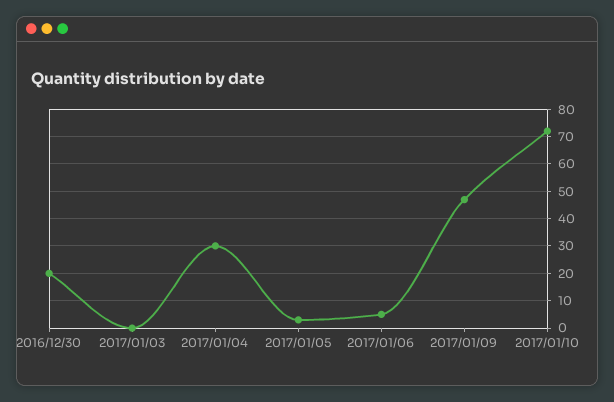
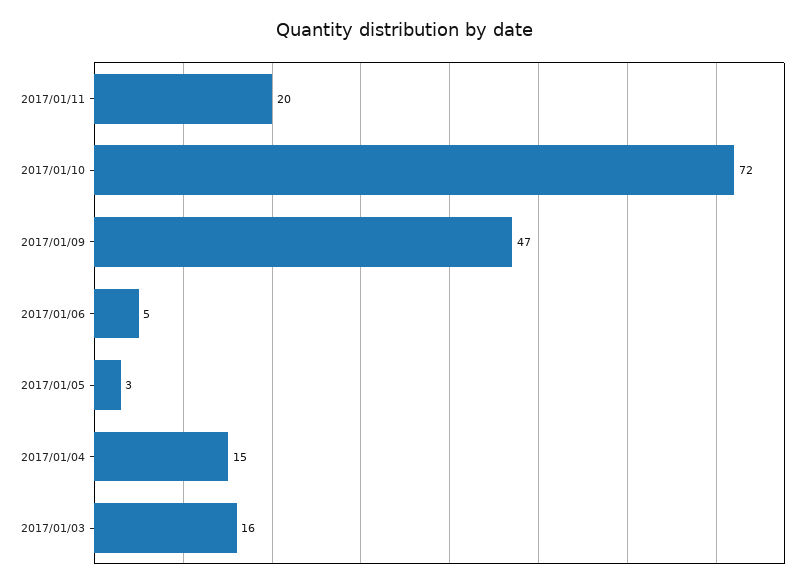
2016/12/30: 20 -> none
2017/01/03: 0 -> 16
2017/01/04: 30 -> 15
2017/01/11: none -> 20

